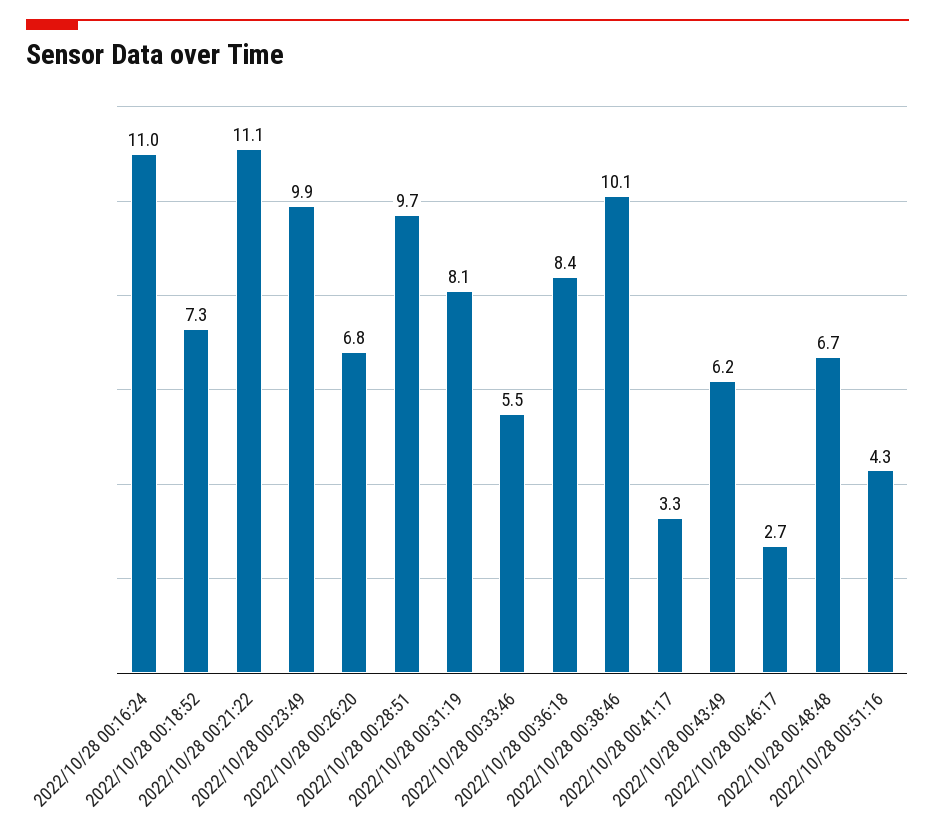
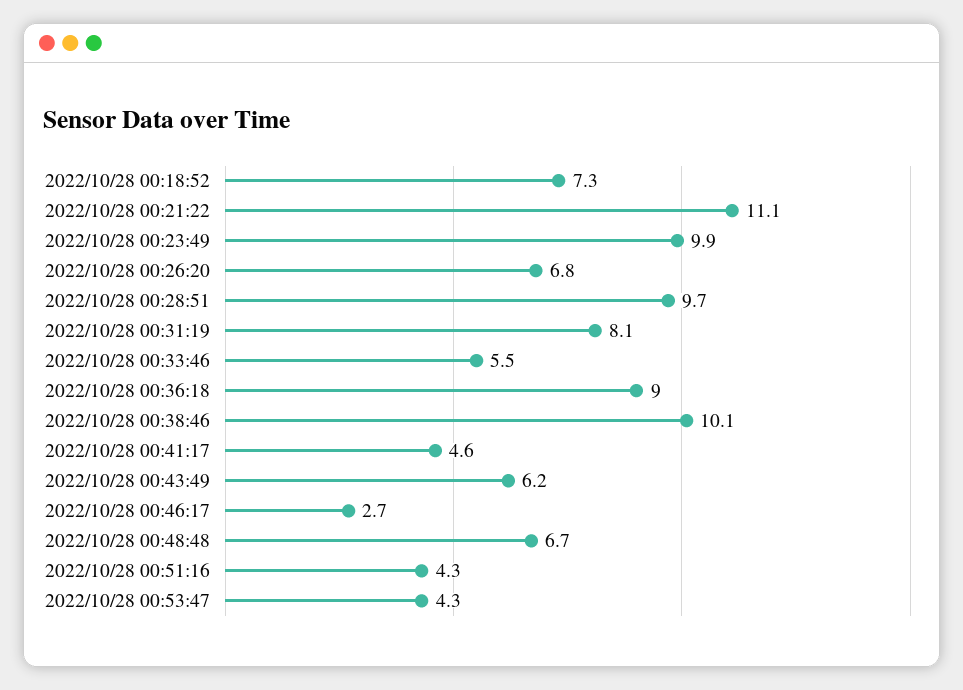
2022/10/28 00:16:24: 11 -> none
2022/10/28 00:36:18: 8.4 -> 9
2022/10/28 00:41:17: 3.3 -> 4.6
2022/10/28 00:53:47: none -> 4.3

